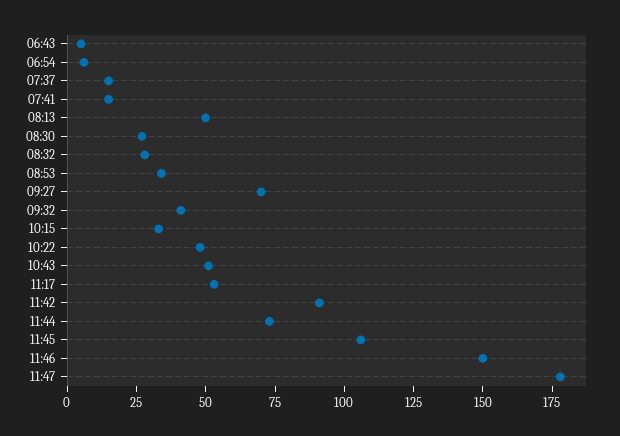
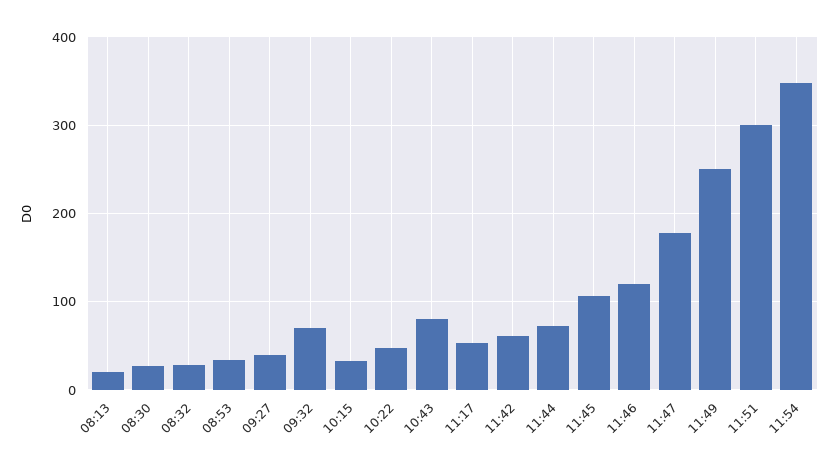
06:43: 5 -> none
06:54: 5 -> none
07:37: 15 -> none
07:41: 15 -> none
08:13: 50 -> 20
09:27: 70 -> 40
09:32: 40 -> 70
10:43: 50 -> 80
11:42: 90 -> 60
11:46: 150 -> 120
11:49: none -> 250
11:51: none -> 300
11:54: none -> 350

